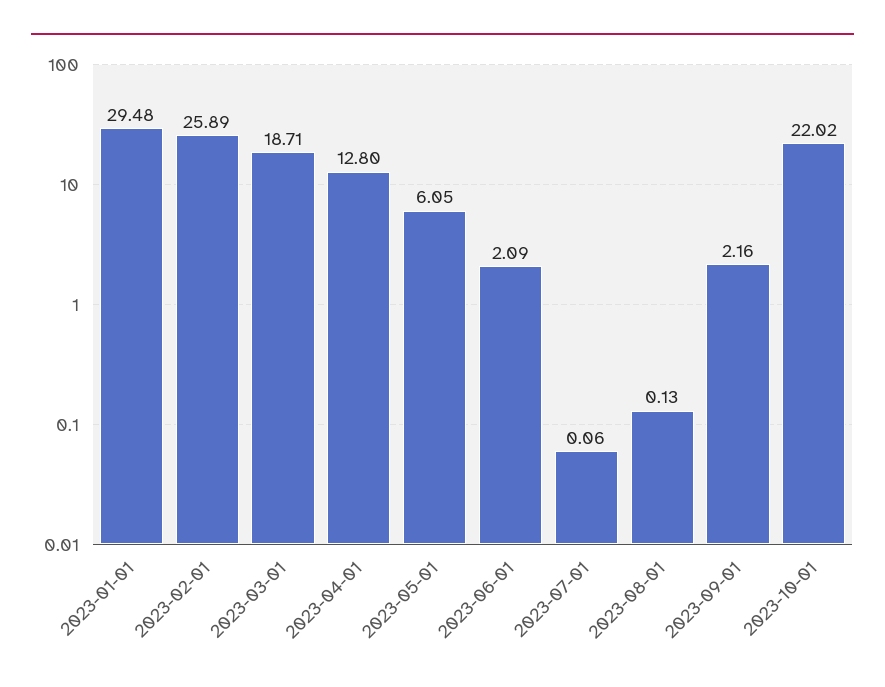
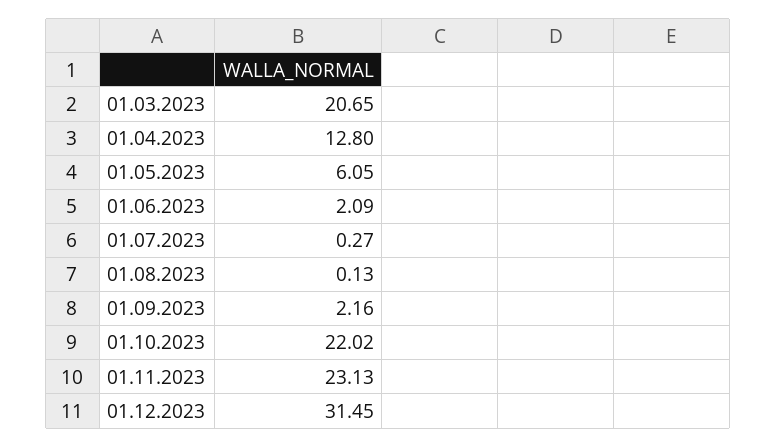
2023-01-01: 29.48 -> none
2023-02-01: 25.89 -> none
2023-03-01: 18.71 -> 20.65
2023-07-01: 0.06 -> 0.27
01.11.2023: none -> 23.13
01.12.2023: none -> 31.45

